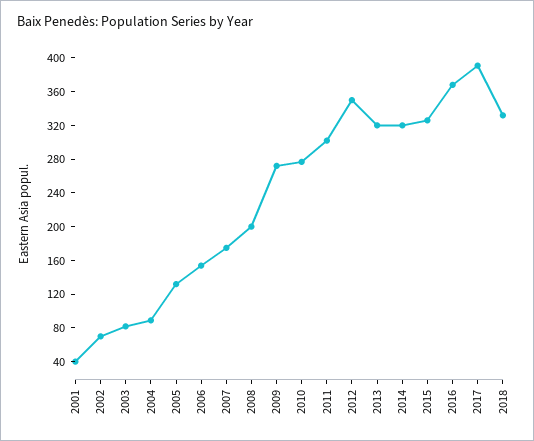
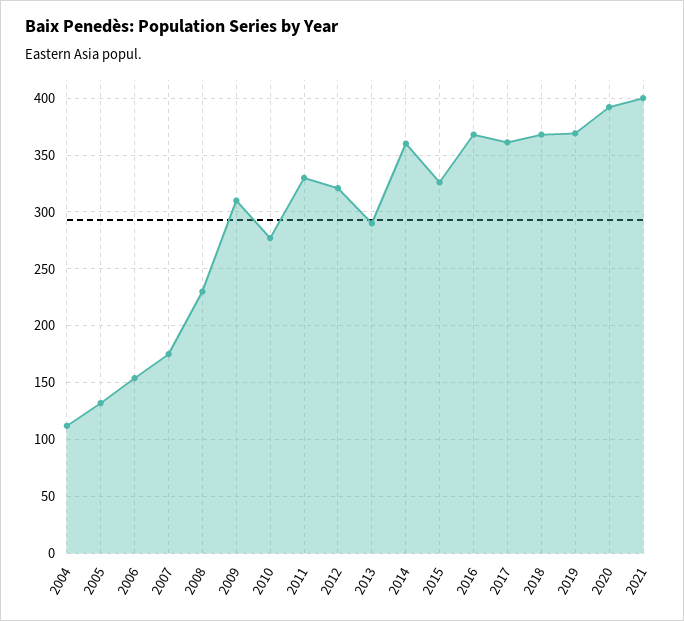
2001: 40 -> none
2002: 70 -> none
2003: 80 -> none
2004: 90 -> 110
2008: 200 -> 230
2009: 270 -> 310
2011: 300 -> 330
2012: 350 -> 320
2013: 320 -> 290
2014: 320 -> 360
2017: 390 -> 360
2018: 330 -> 370
2019: none -> 370
2020: none -> 390
2021: none -> 400

